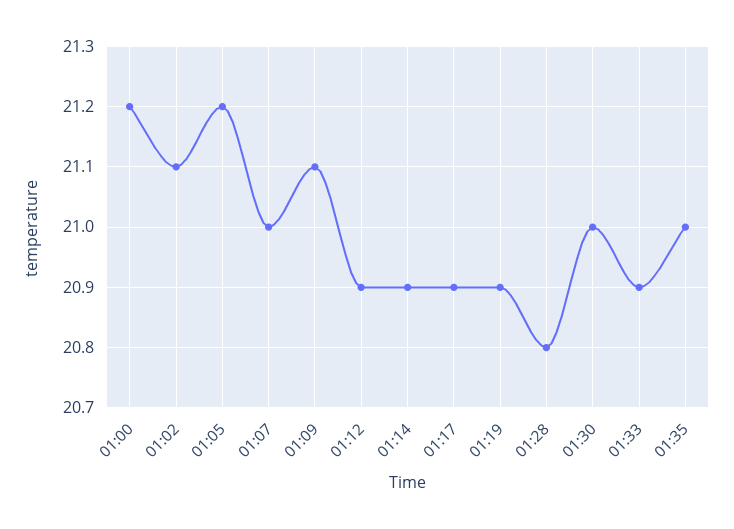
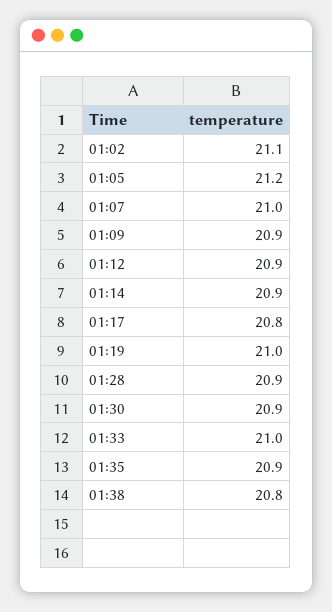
01:00: 21.2 -> none
01:09: 21.1 -> 20.9
01:17: 20.9 -> 20.8
01:19: 20.9 -> 21
01:28: 20.8 -> 20.9
01:30: 21 -> 20.9
01:33: 20.9 -> 21
01:35: 21 -> 20.9
01:38: none -> 20.8

